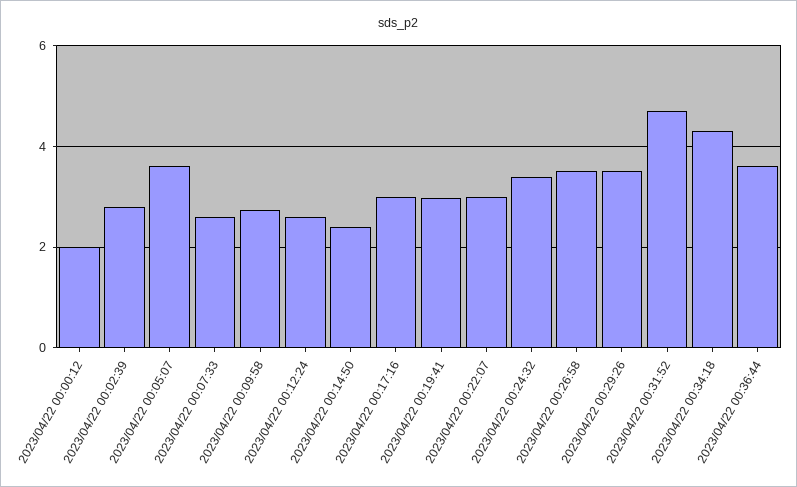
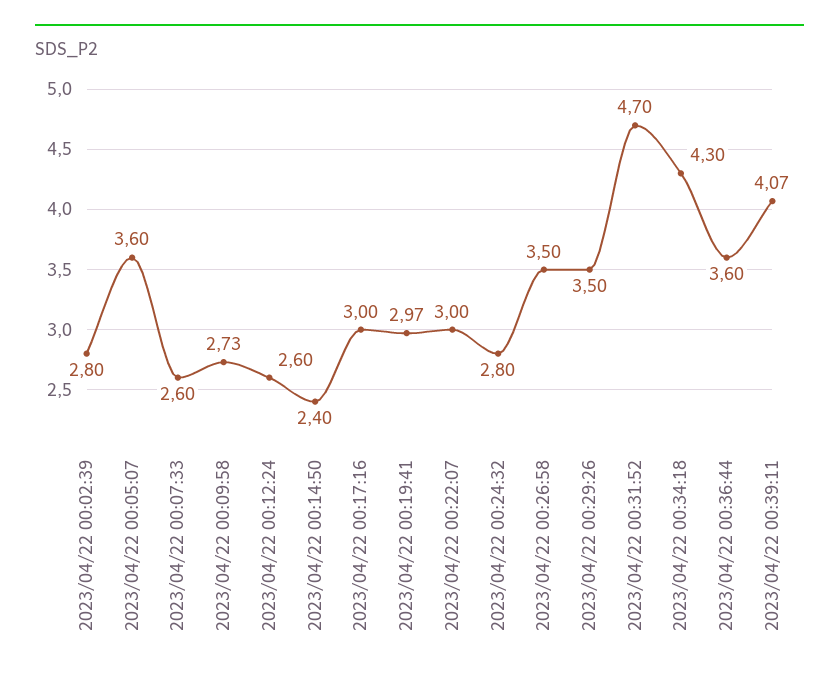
2023/04/22 00:00:12: 2 -> none
2023/04/22 00:24:32: 3.4 -> 2.8
2023/04/22 00:39:11: none -> 4.07

